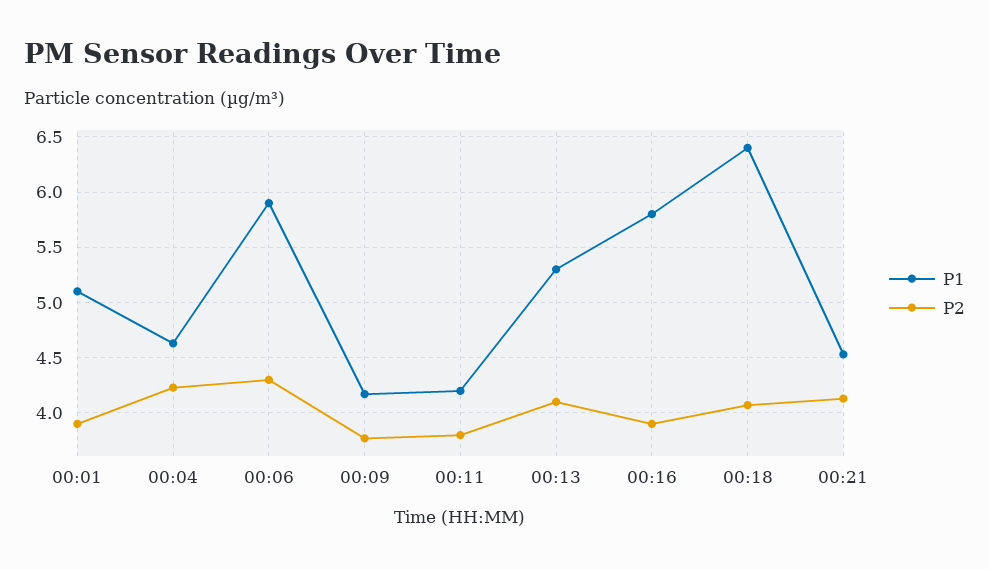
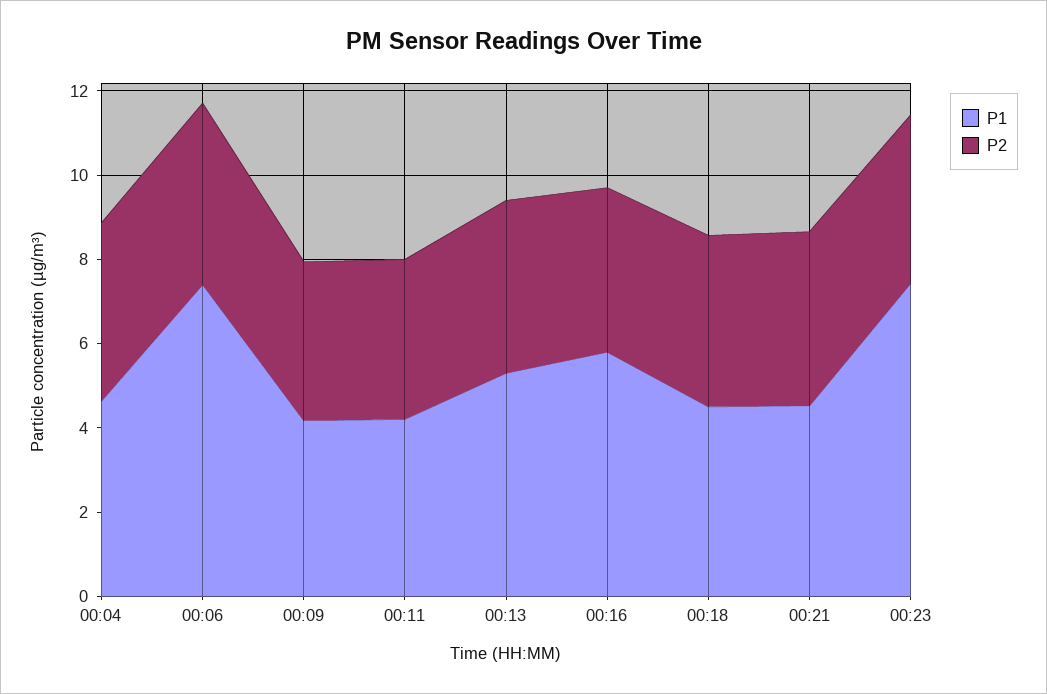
P1, 00:01: 5.1 -> none
P2, 00:01: 3.9 -> none
P1, 00:06: 5.9 -> 7.5
P1, 00:18: 6.4 -> 4.5
P1, 00:23: none -> 7.5
P2, 00:23: none -> 4

